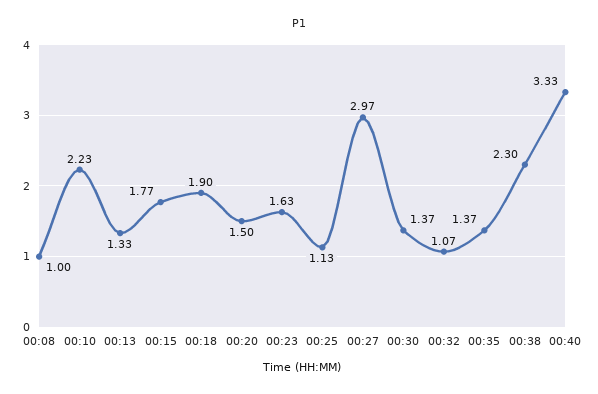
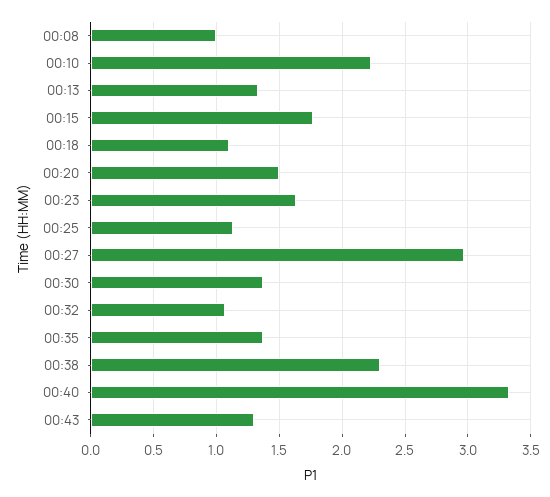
00:18: 1.9 -> 1.1
00:43: none -> 1.3

